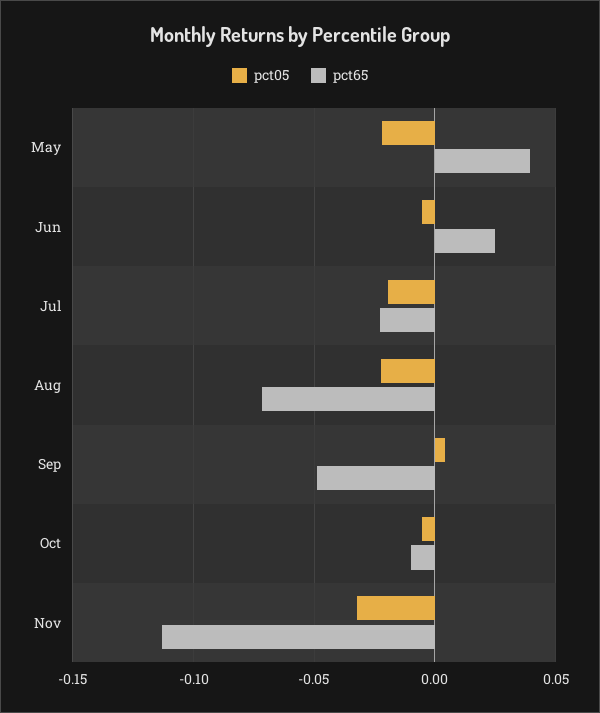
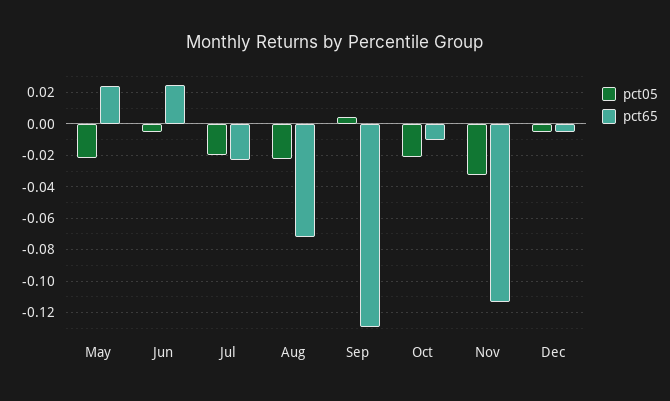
pct65, May: 0.04 -> 0.025
pct65, Sep: -0.05 -> -0.13
pct05, Oct: -0.005 -> -0.02
pct05, Dec: none -> -0.005
pct65, Dec: none -> -0.005

